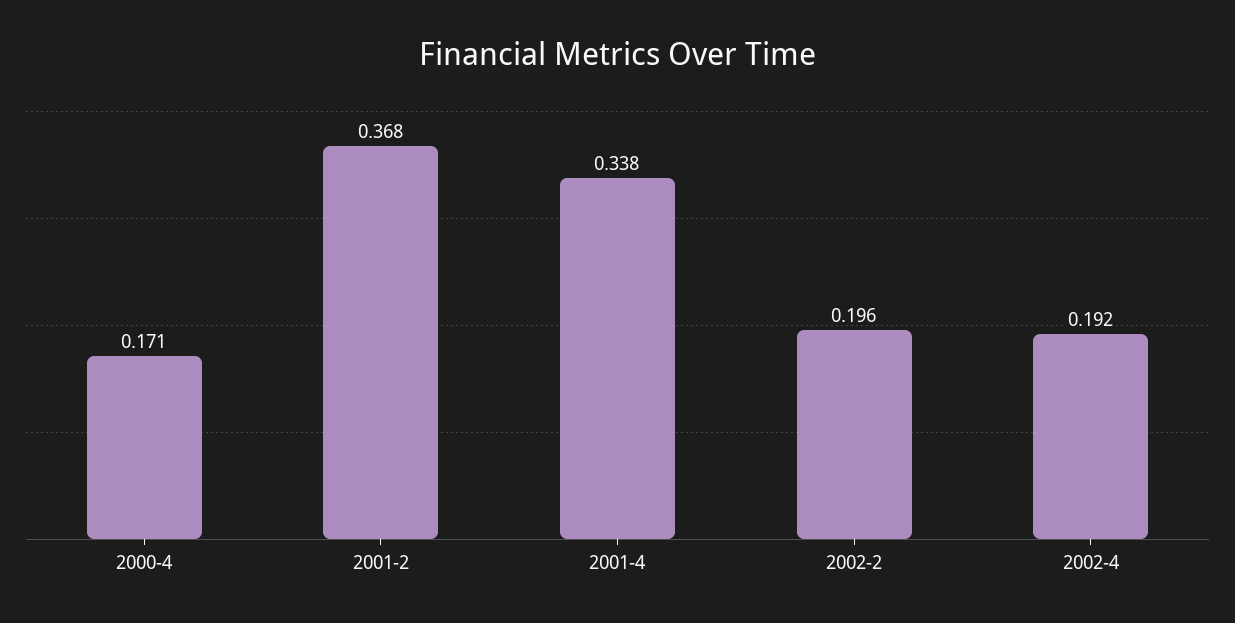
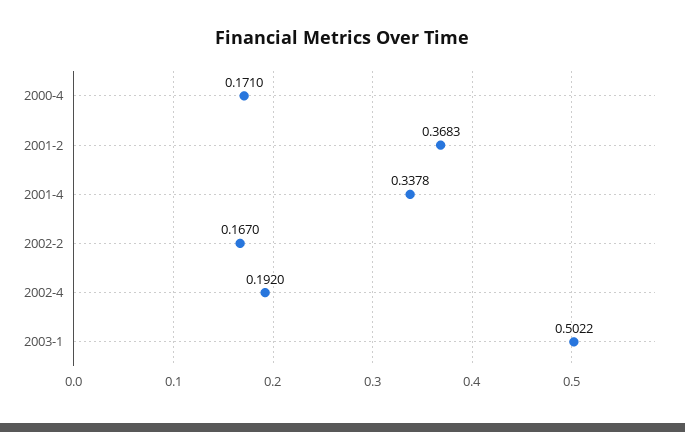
2002-2: 0.196 -> 0.167
2003-1: none -> 0.5022

